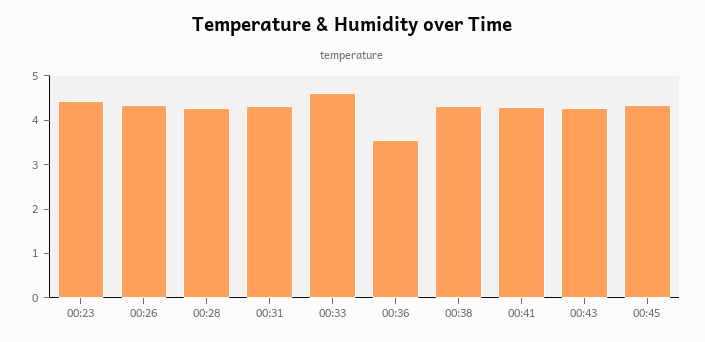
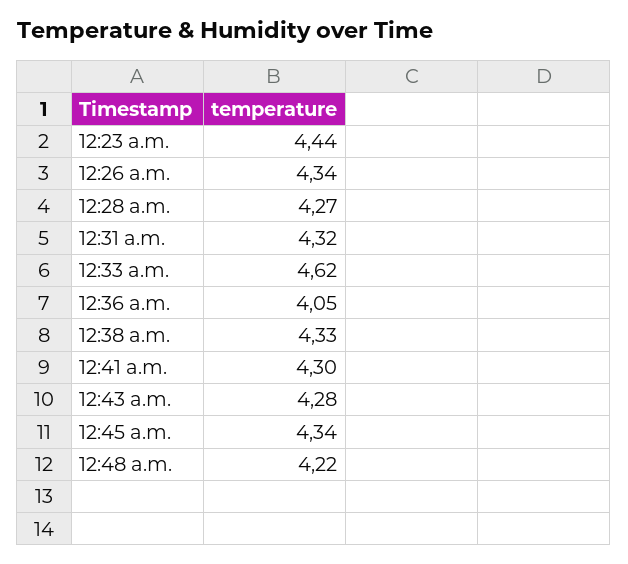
00:36: 3.6 -> 4.05
12:48 a.m.: none -> 4.22

